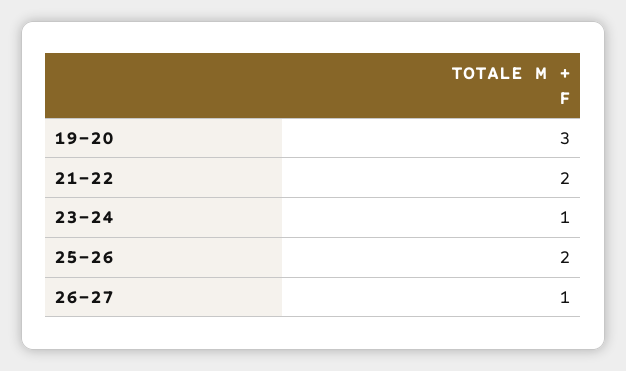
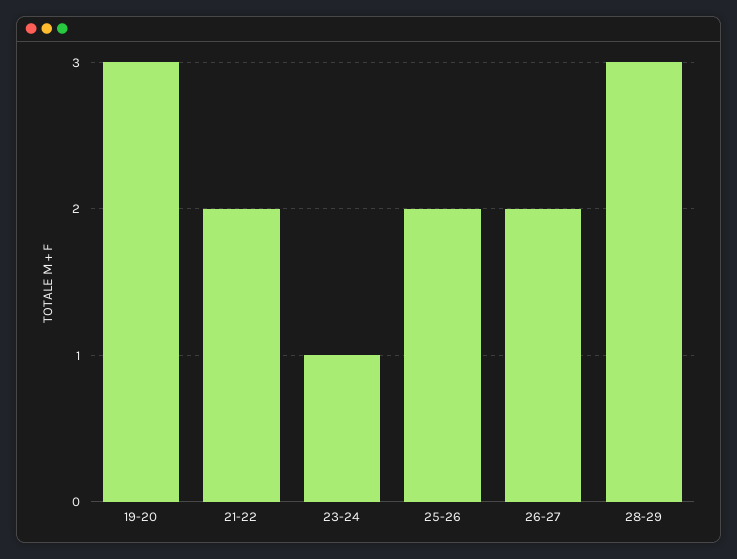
26-27: 1 -> 2
28-29: none -> 3

